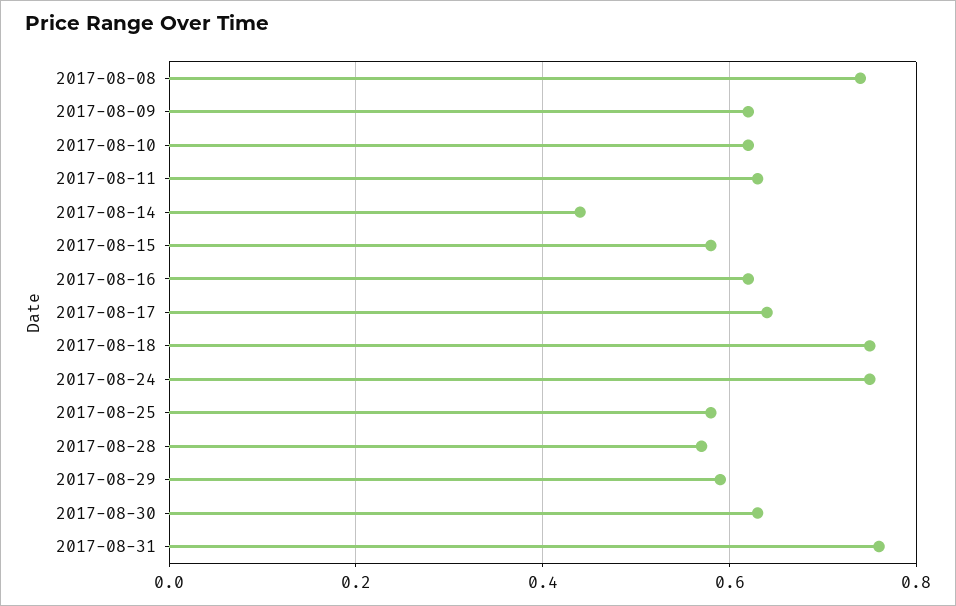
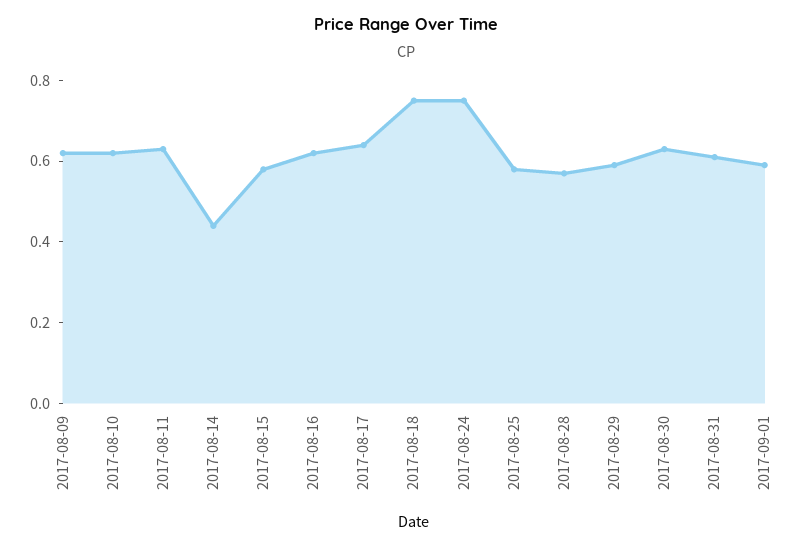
2017-08-08: 0.75 -> none
2017-08-31: 0.75 -> 0.6
2017-09-01: none -> 0.6

